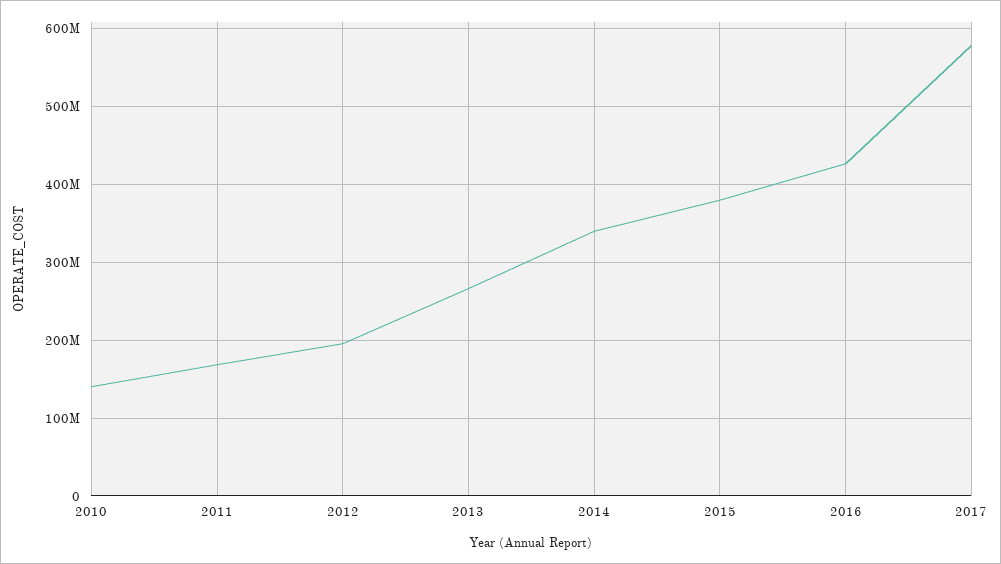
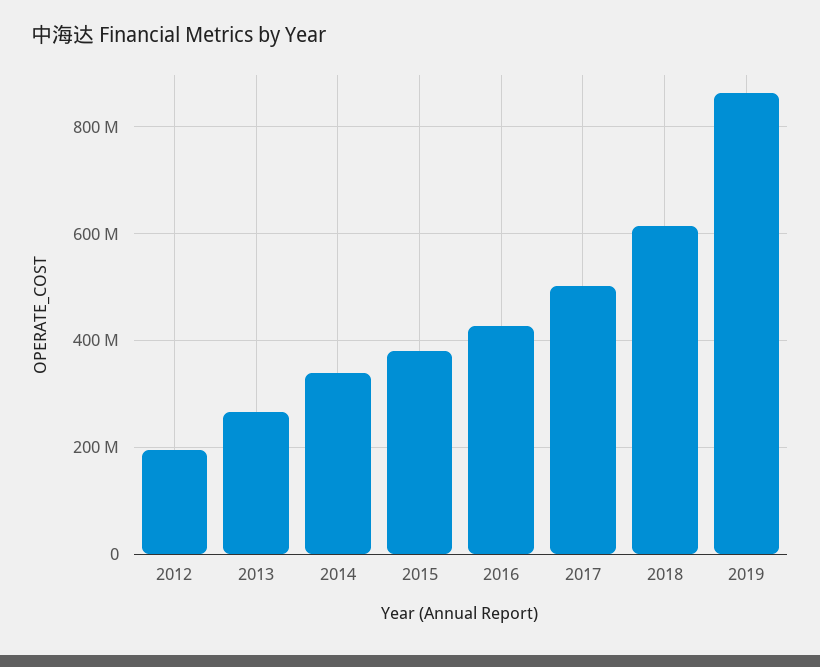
2010: 140000000 -> none
2011: 170000000 -> none
2017: 580000000 -> 500000000
2018: none -> 620000000
2019: none -> 860000000

